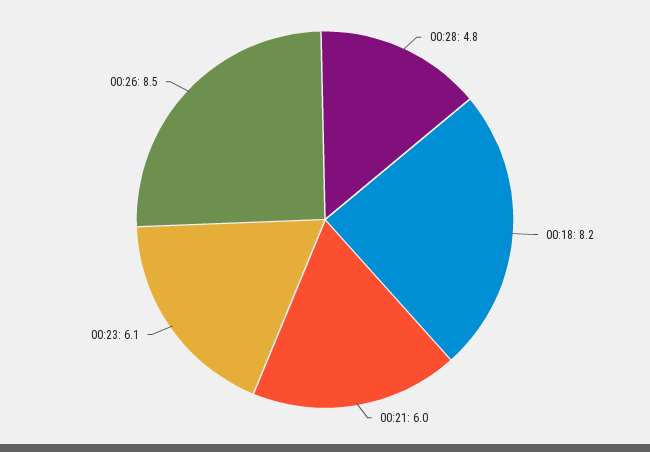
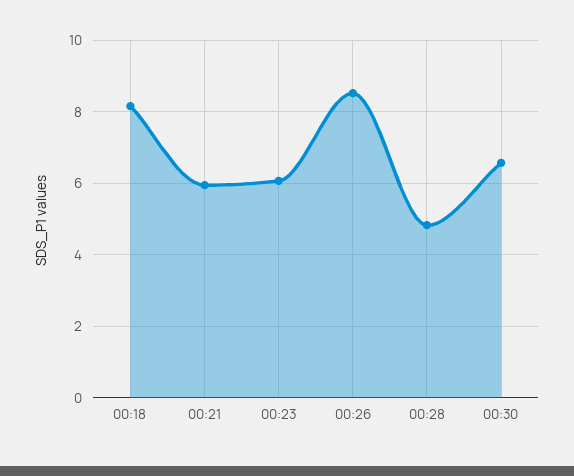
00:30: none -> 6.6

